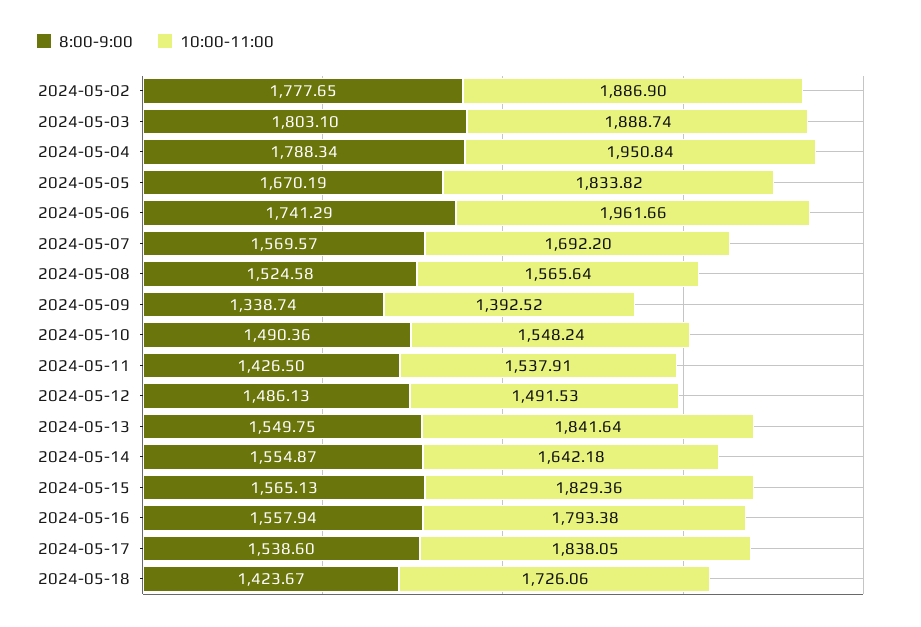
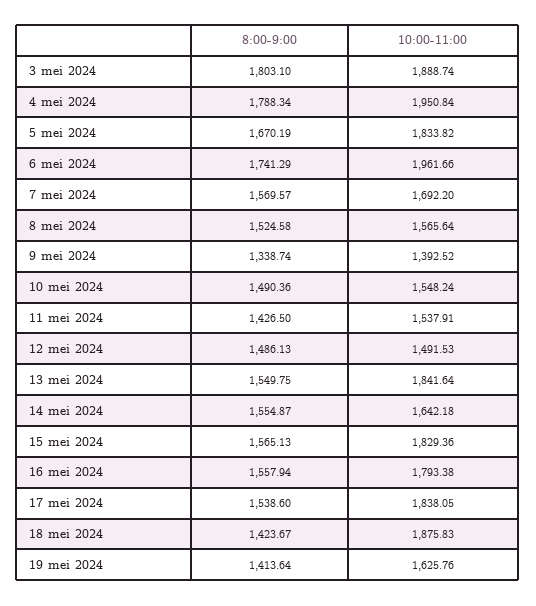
8:00-9:00, 2024-05-02: 1777.65 -> none
10:00-11:00, 2024-05-02: 1886.9 -> none
10:00-11:00, 2024-05-18: 1726.06 -> 1875.83
8:00-9:00, 19 mei 2024: none -> 1413.64
10:00-11:00, 19 mei 2024: none -> 1625.76

